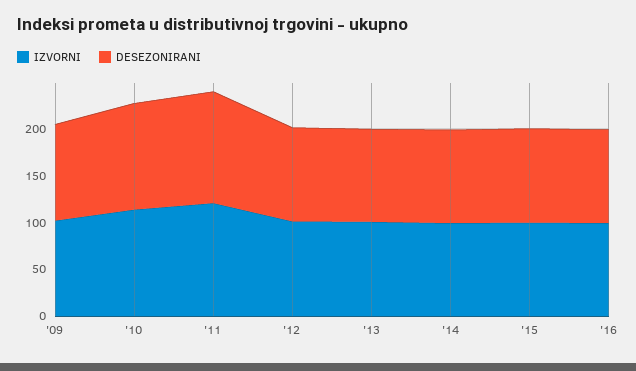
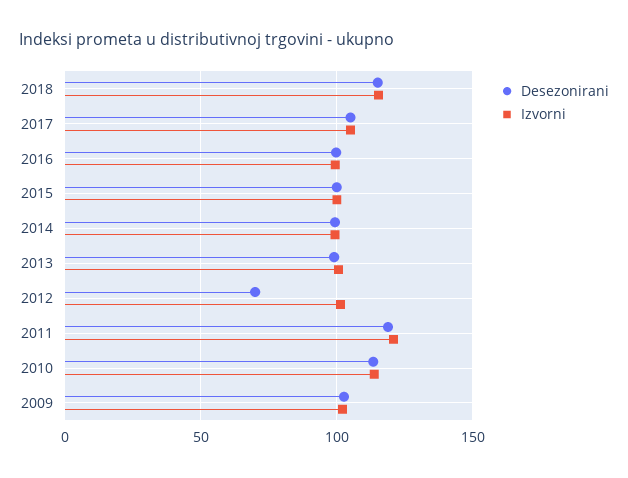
DESEZONIRANI, '12: 100 -> 70
DESEZONIRANI, 2018: none -> 115
IZVORNI, 2018: none -> 115
DESEZONIRANI, 2017: none -> 105
IZVORNI, 2017: none -> 105

